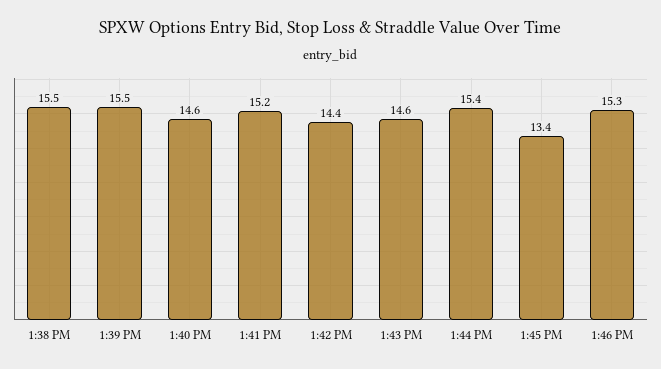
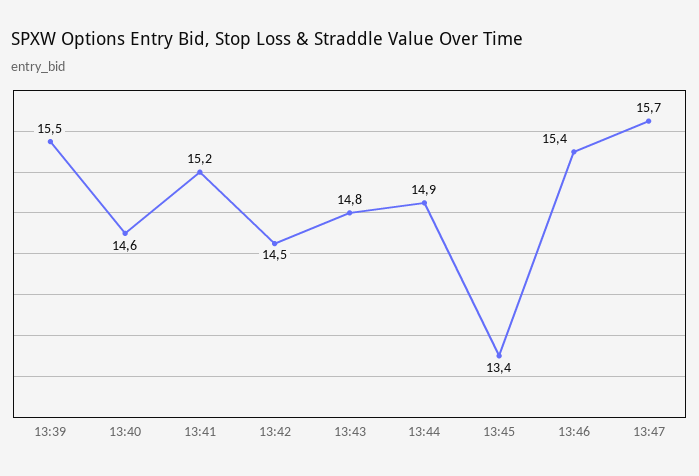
1:38 PM: 15.5 -> none
1:42 PM: 14.4 -> 14.5
1:43 PM: 14.6 -> 14.8
1:44 PM: 15.4 -> 14.9
1:46 PM: 15.3 -> 15.4
13:47: none -> 15.7

